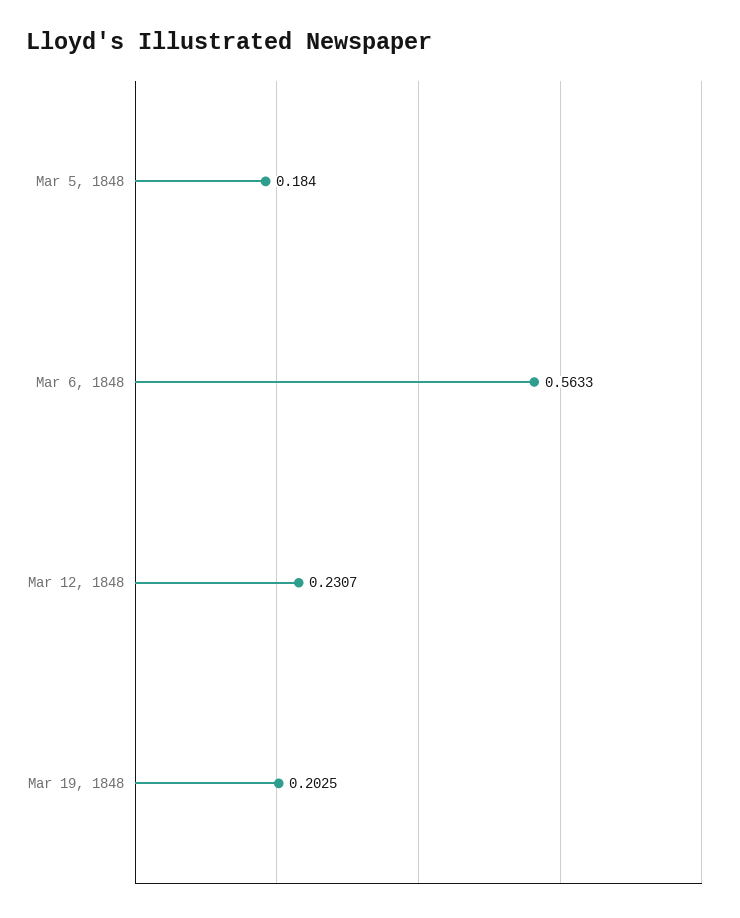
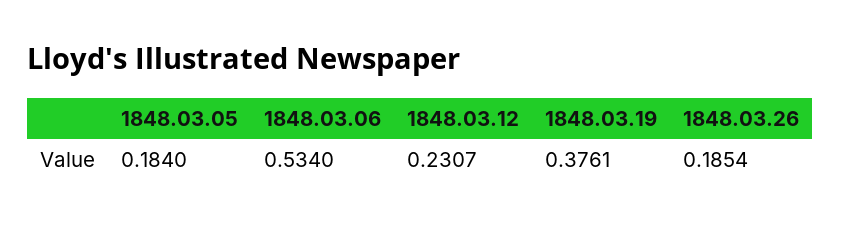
Mar 6, 1848: 0.5633 -> 0.534
Mar 19, 1848: 0.2025 -> 0.3761
1848.03.26: none -> 0.1854

